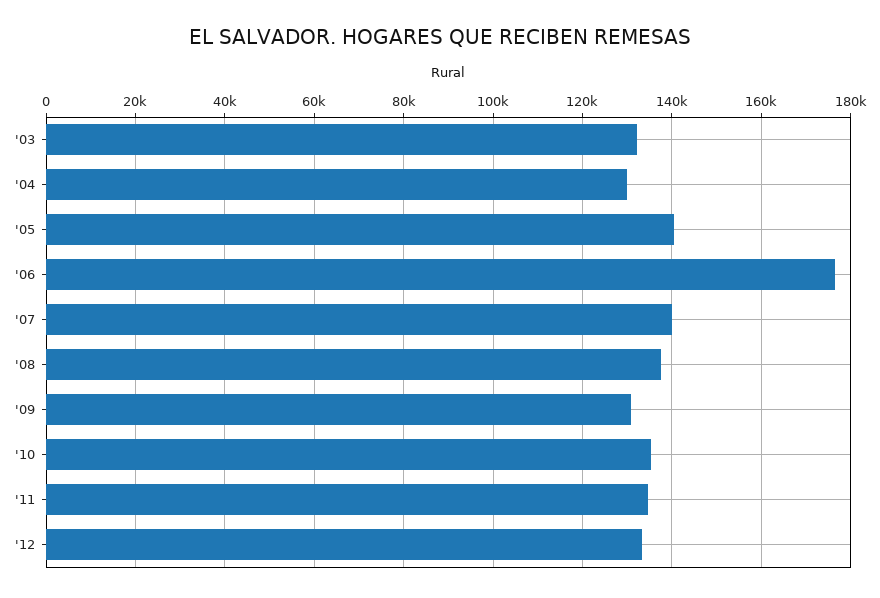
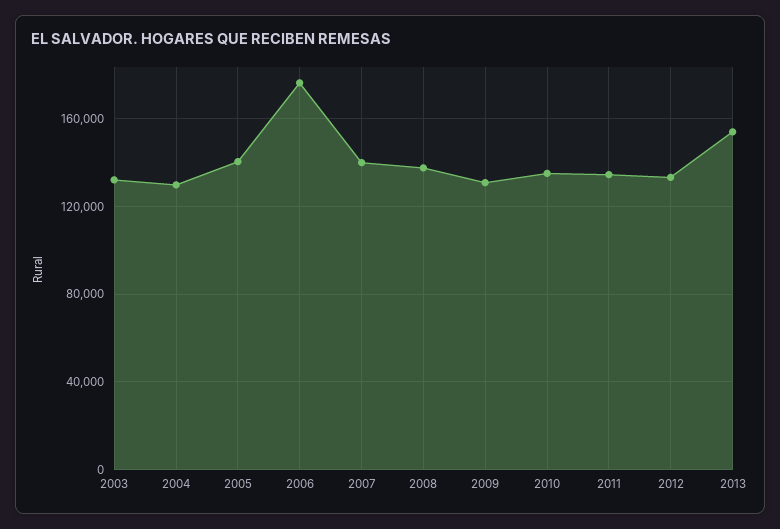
2013: none -> 155000

